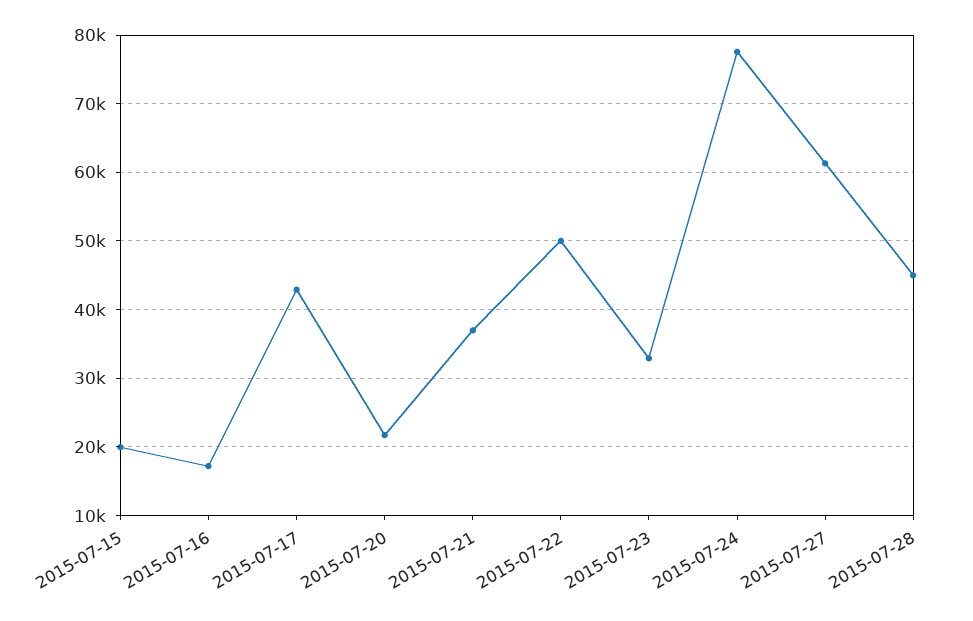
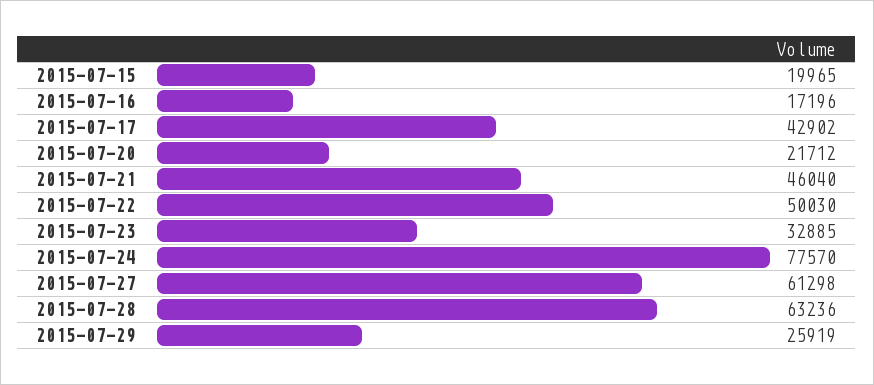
2015-07-21: 37000 -> 46040
2015-07-28: 45000 -> 63236
2015-07-29: none -> 25919

